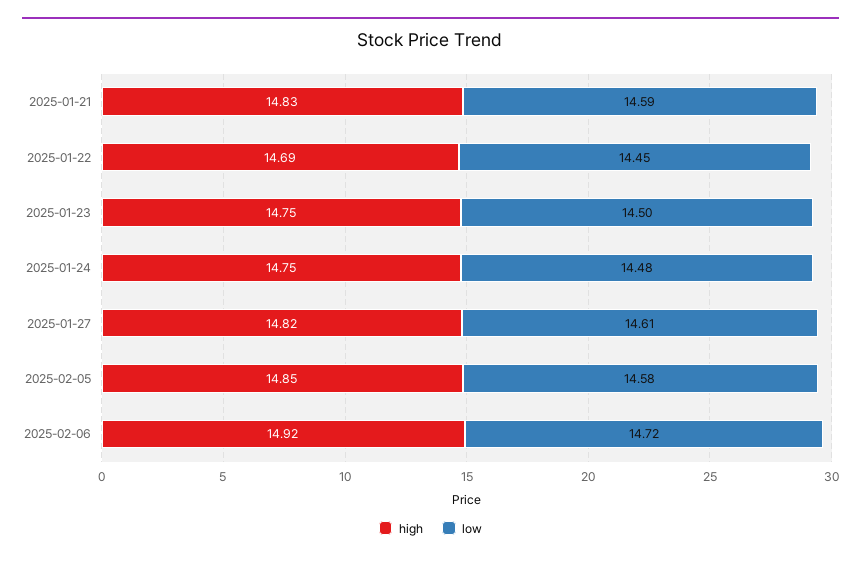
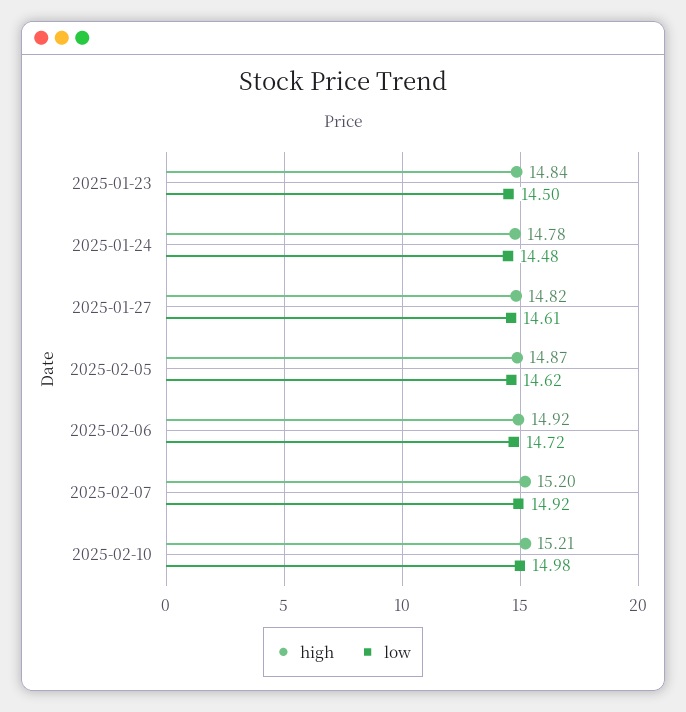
high, 2025-01-21: 14.83 -> none
low, 2025-01-21: 14.59 -> none
high, 2025-01-22: 14.69 -> none
low, 2025-01-22: 14.45 -> none
high, 2025-01-23: 14.75 -> 14.84
high, 2025-01-24: 14.75 -> 14.78
high, 2025-02-05: 14.85 -> 14.87
low, 2025-02-05: 14.58 -> 14.62
high, 2025-02-07: none -> 15.2
low, 2025-02-07: none -> 14.92
high, 2025-02-10: none -> 15.21
low, 2025-02-10: none -> 14.98

